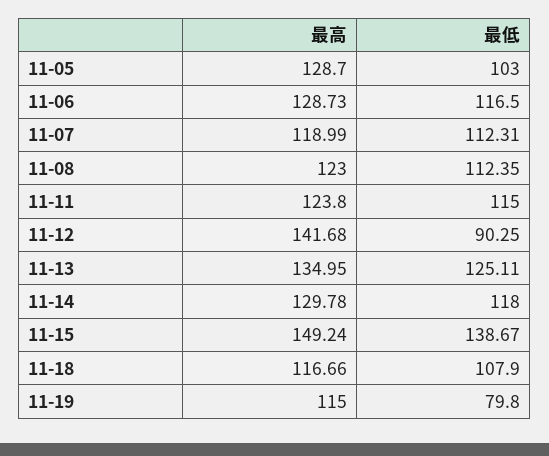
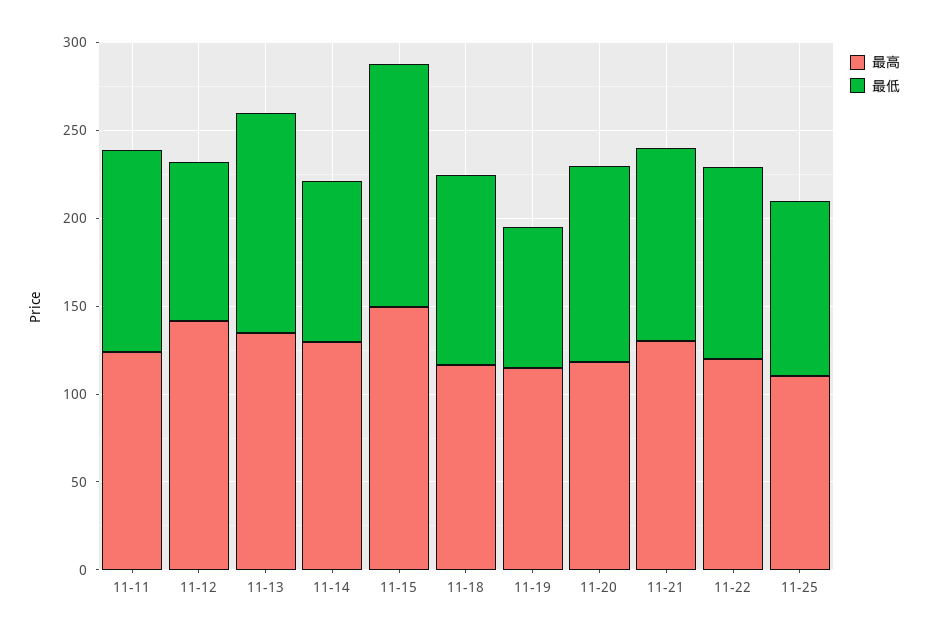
最高, 11-05: 128.7 -> none
最低, 11-05: 103 -> none
最高, 11-06: 128.73 -> none
最低, 11-06: 116.5 -> none
最高, 11-07: 118.99 -> none
最低, 11-07: 112.31 -> none
最高, 11-08: 123 -> none
最低, 11-08: 112.35 -> none
最低, 11-14: 118 -> 90
最高, 11-20: none -> 120
最低, 11-20: none -> 110
最高, 11-21: none -> 130
最低, 11-21: none -> 110
最高, 11-22: none -> 120
最低, 11-22: none -> 110
最高, 11-25: none -> 110
最低, 11-25: none -> 100

